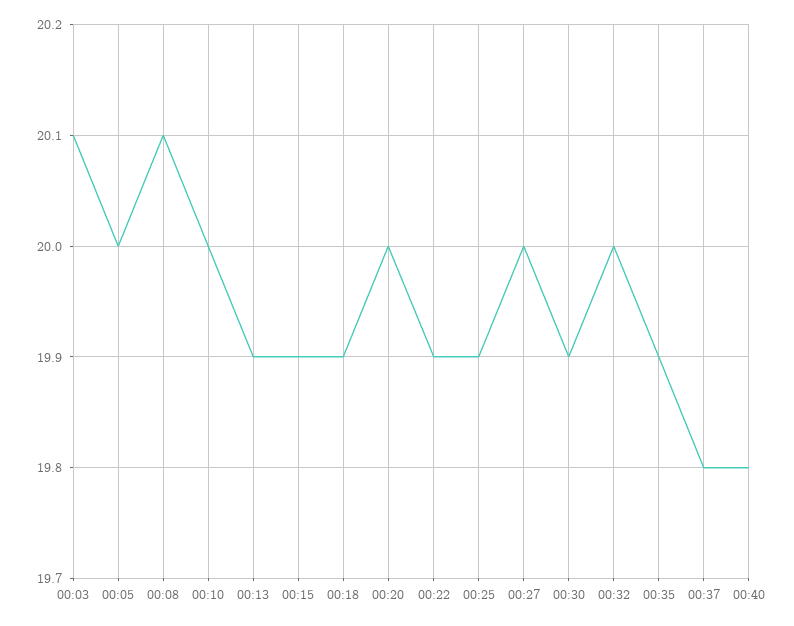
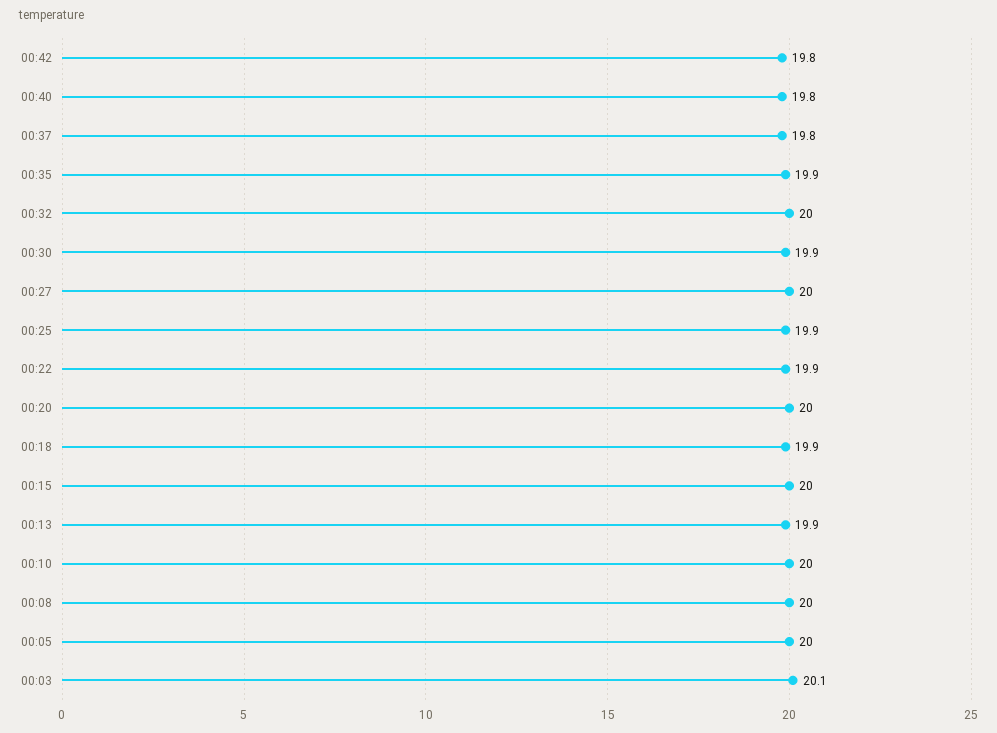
00:08: 20.1 -> 20
00:15: 19.9 -> 20
00:42: none -> 19.8

